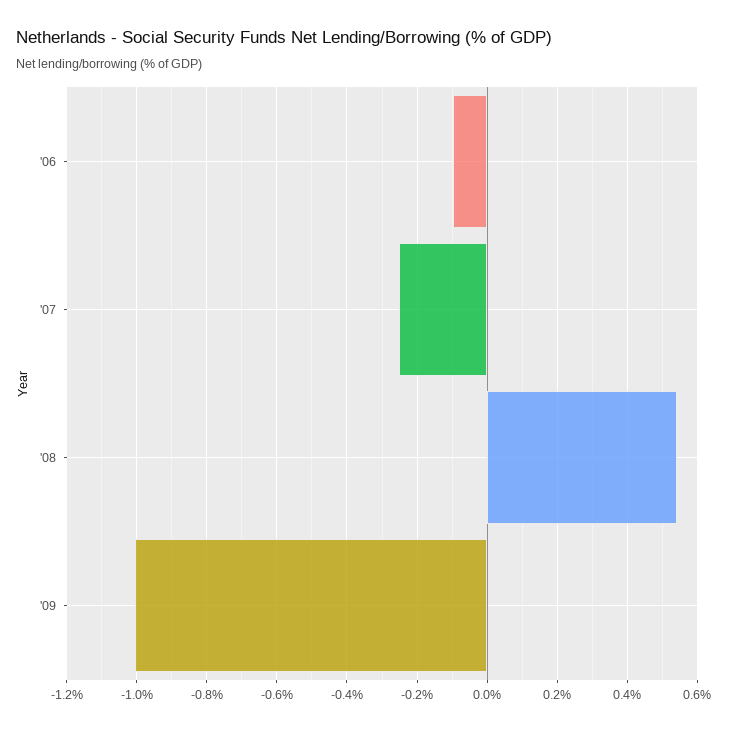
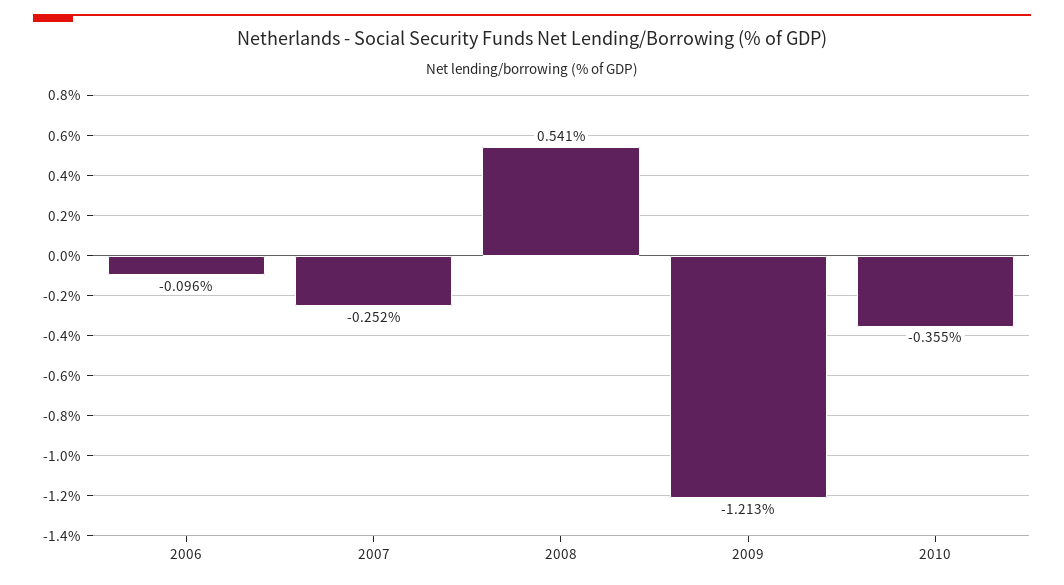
'09: -1 -> -1.213
2010: none -> -0.355

